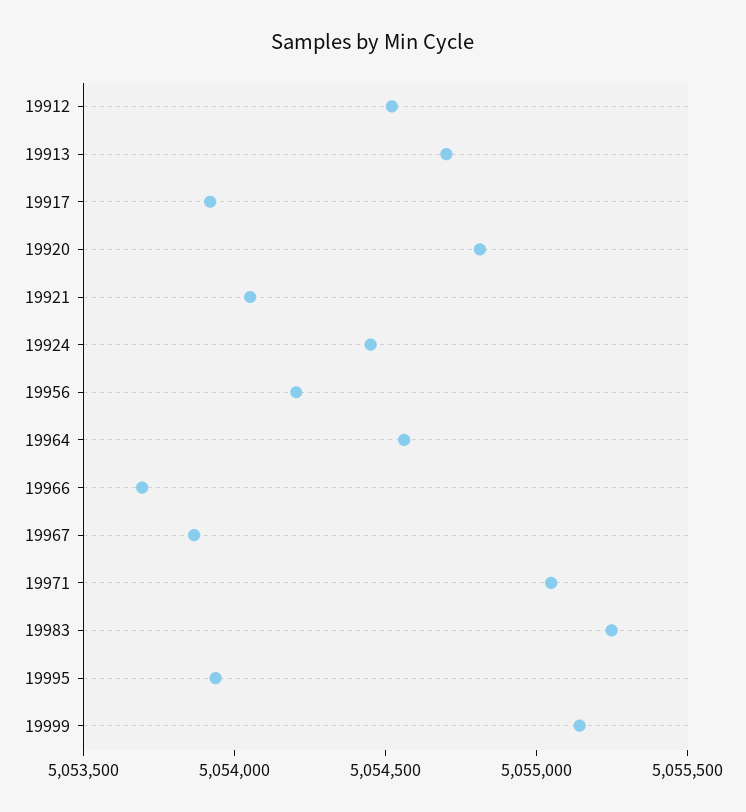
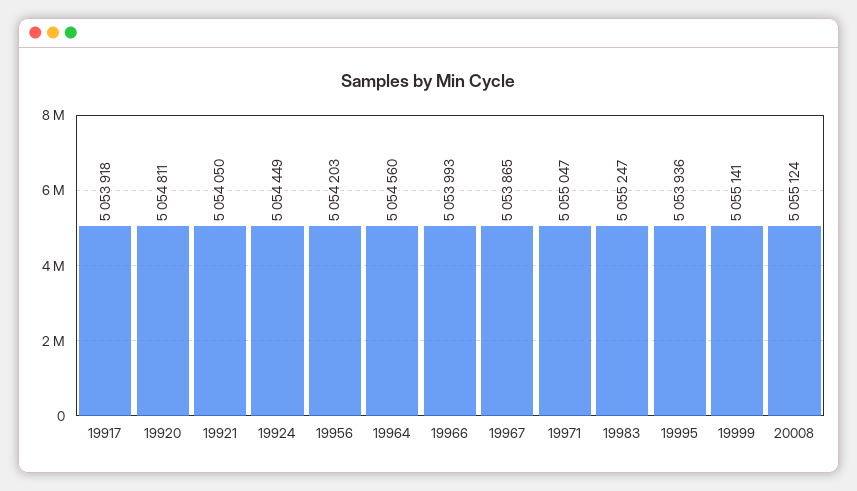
19912: 5054500 -> none
19913: 5054700 -> none
19966: 5053700 -> 5053993
20008: none -> 5055124

